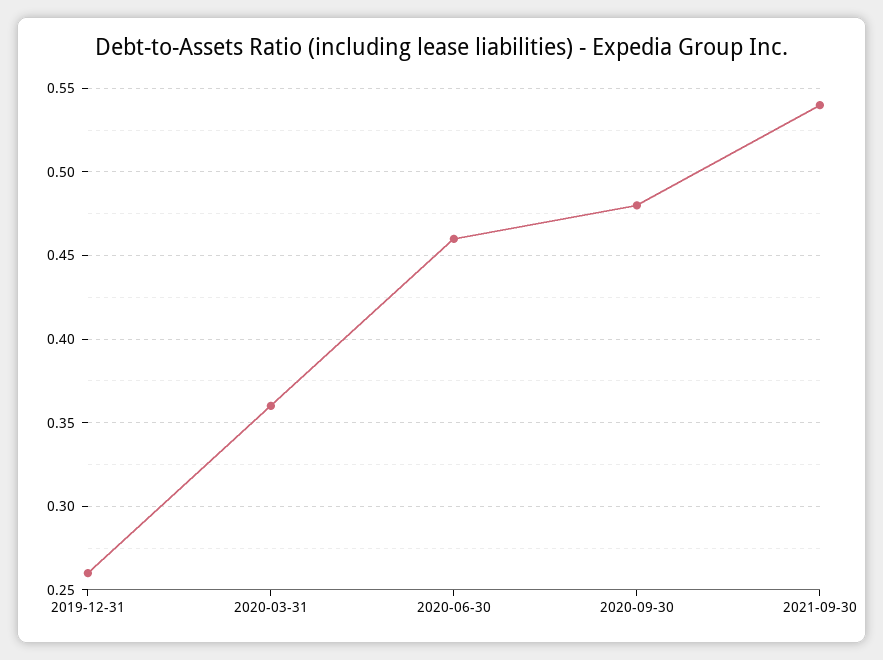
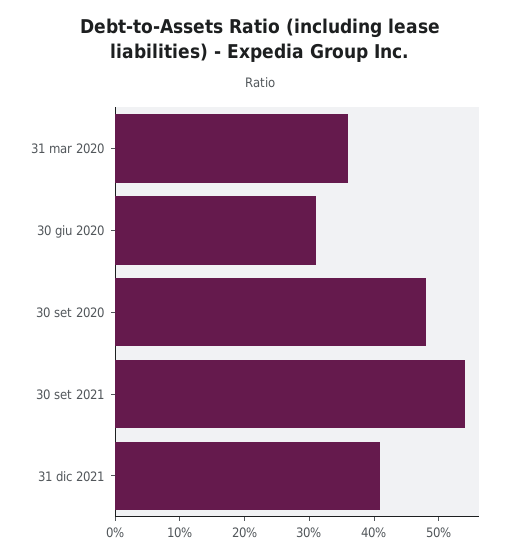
2019-12-31: 0.26 -> none
2020-06-30: 0.46 -> 0.3
31 dic 2021: none -> 0.4

